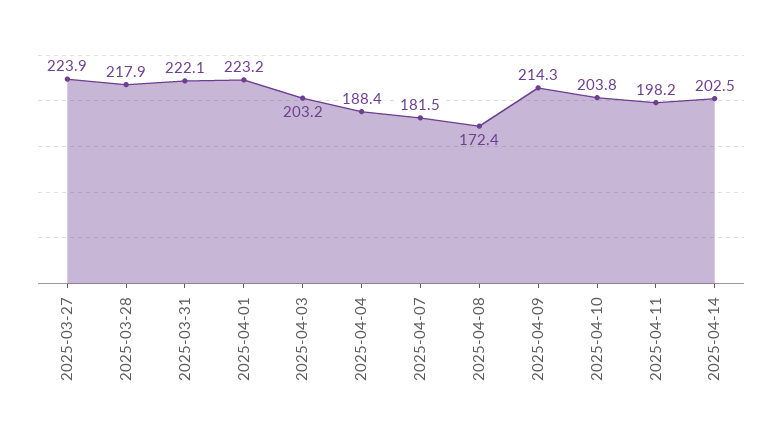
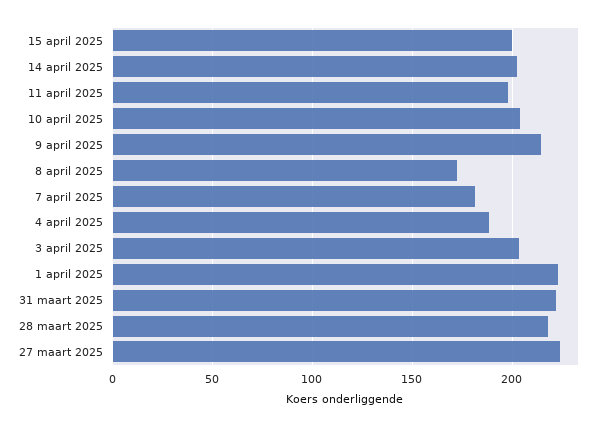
15 april 2025: none -> 200

